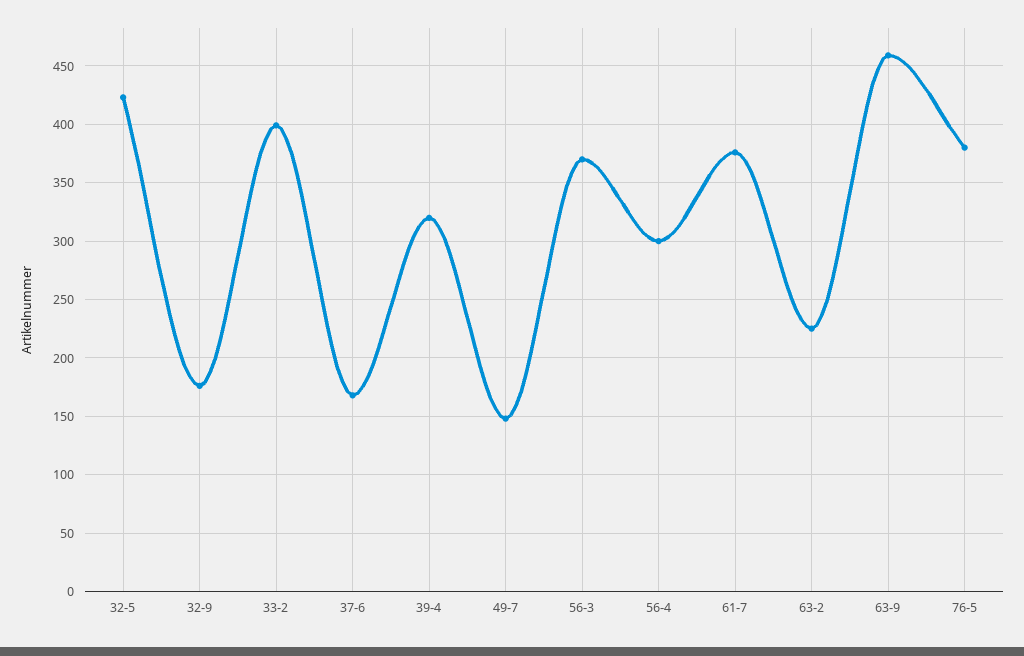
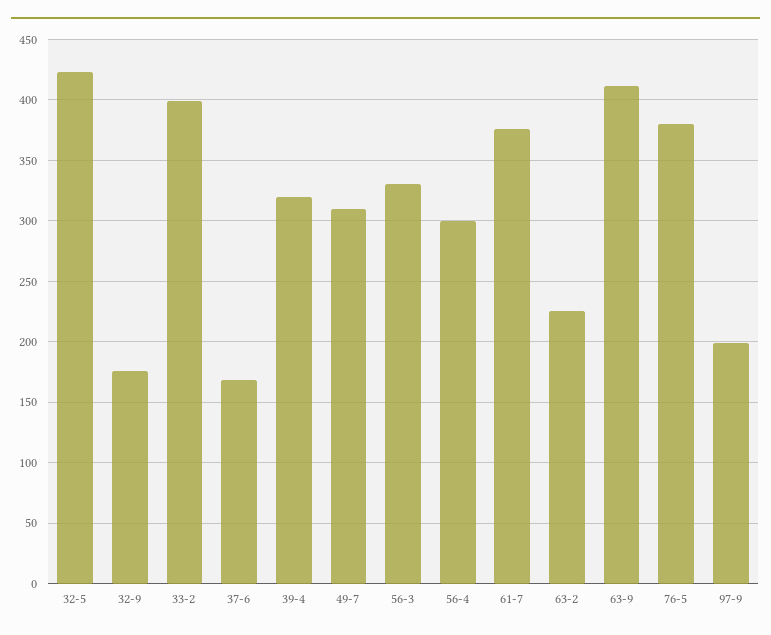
49-7: 150 -> 310
56-3: 370 -> 330
63-9: 460 -> 410
97-9: none -> 200

